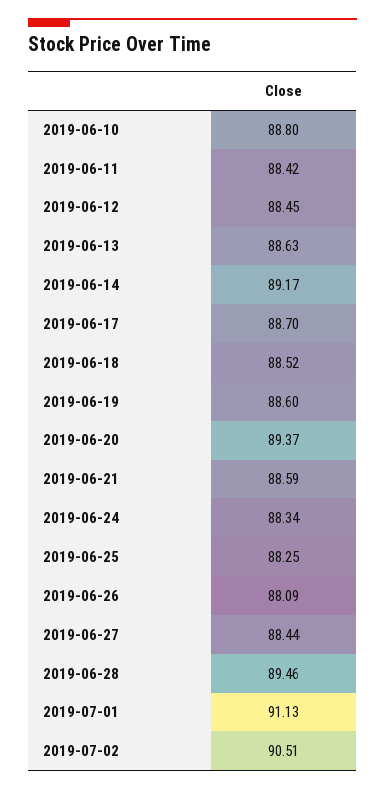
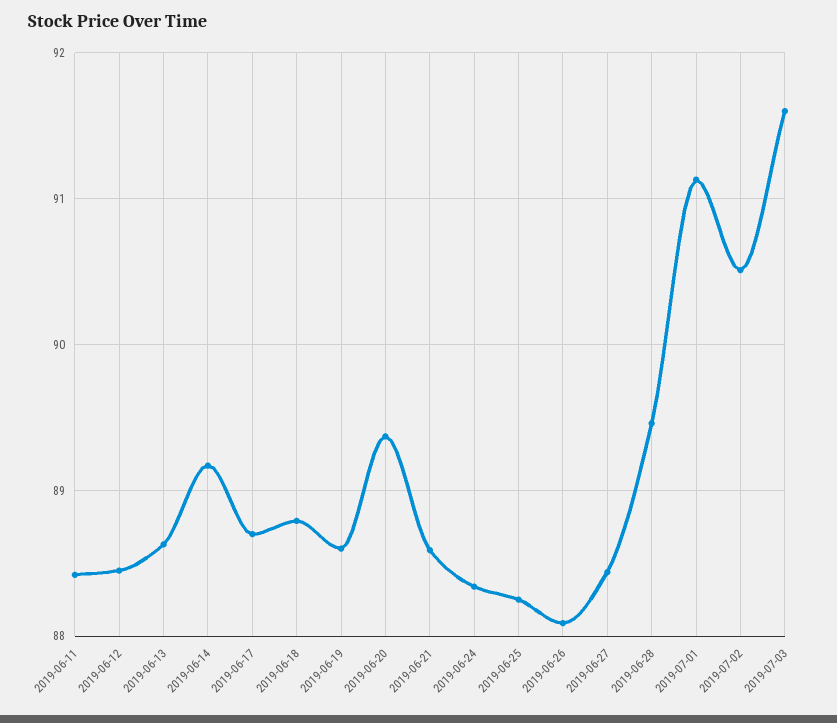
2019-06-10: 88.8 -> none
2019-06-18: 88.52 -> 88.8
2019-07-03: none -> 91.6

